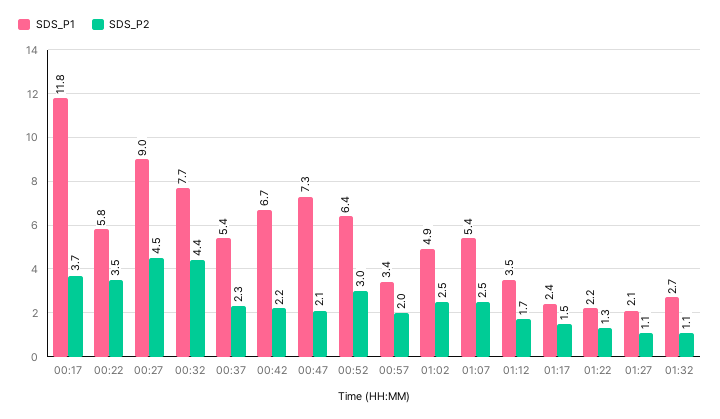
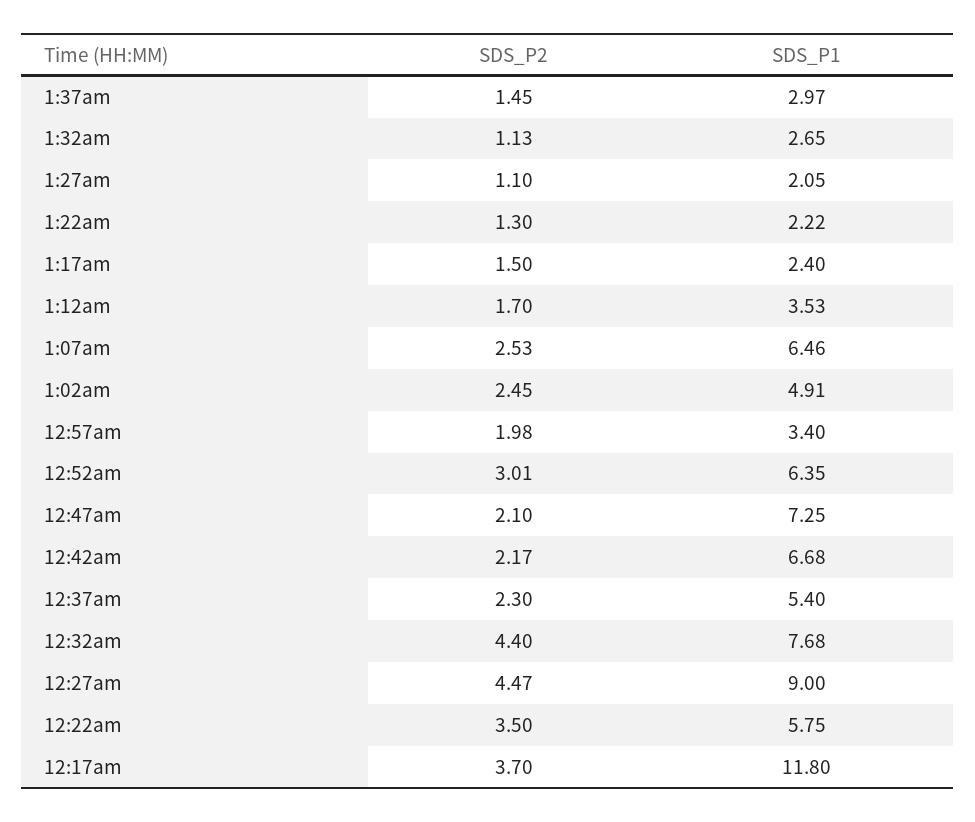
SDS_P1, 01:07: 5.4 -> 6.46
SDS_P2, 1:37am: none -> 1.45
SDS_P1, 1:37am: none -> 2.97

